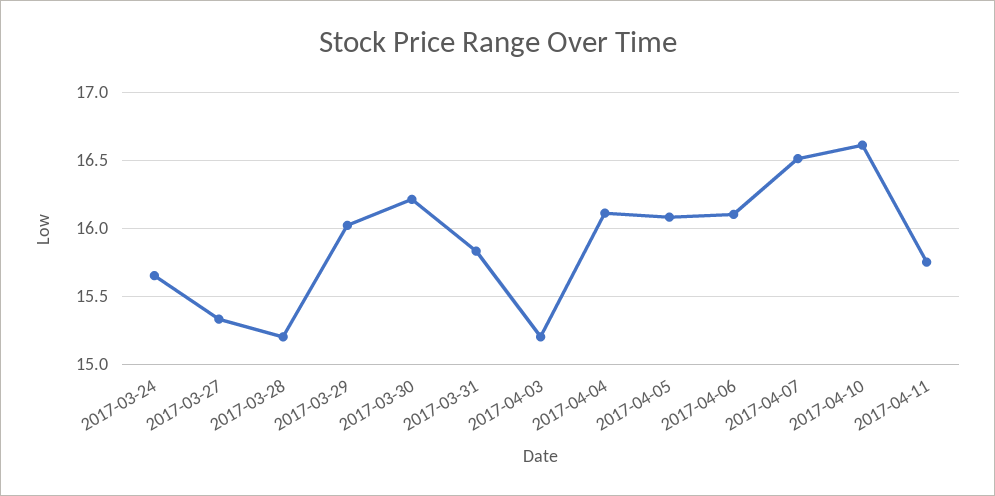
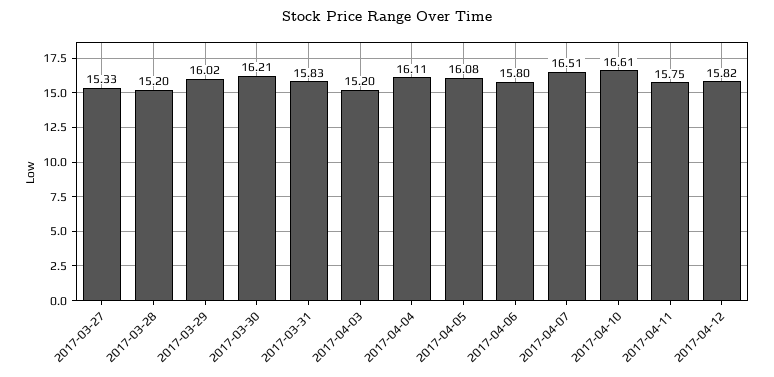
2017-03-24: 15.65 -> none
2017-04-06: 16.1 -> 15.8
2017-04-12: none -> 15.82

